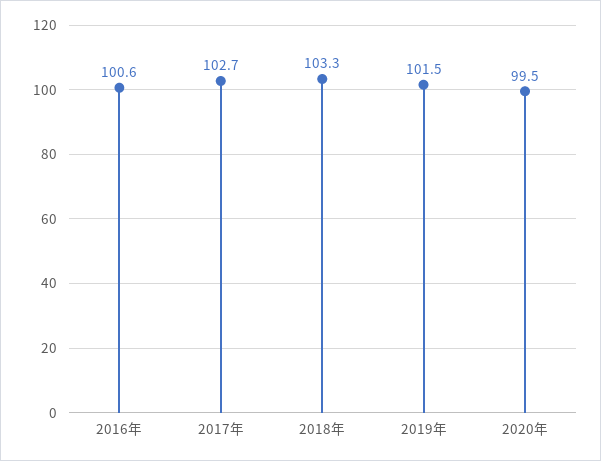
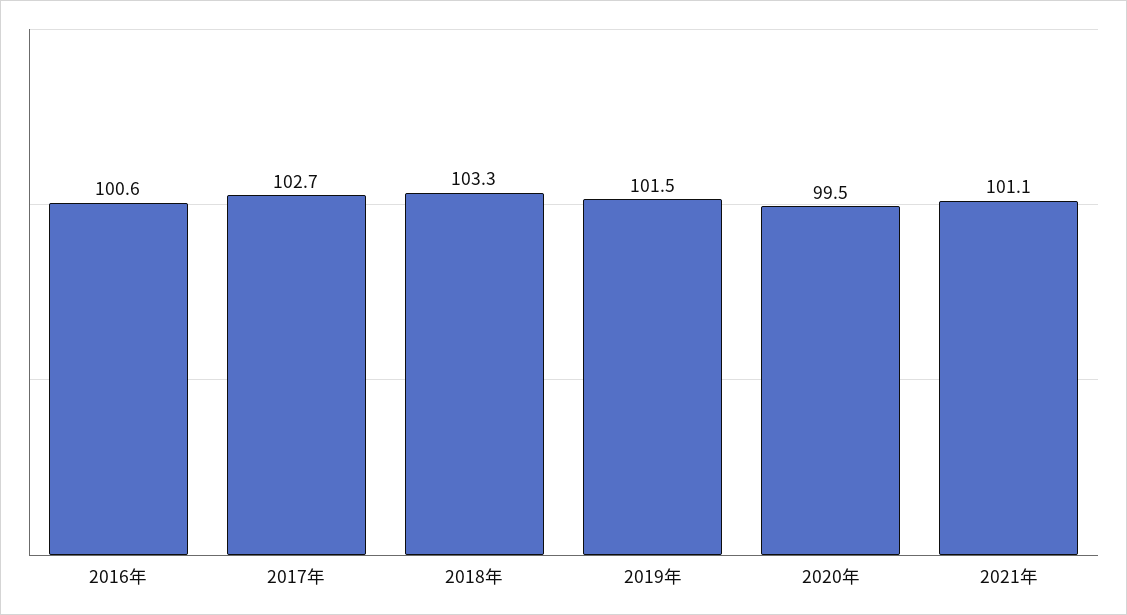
2021年: none -> 101.1

